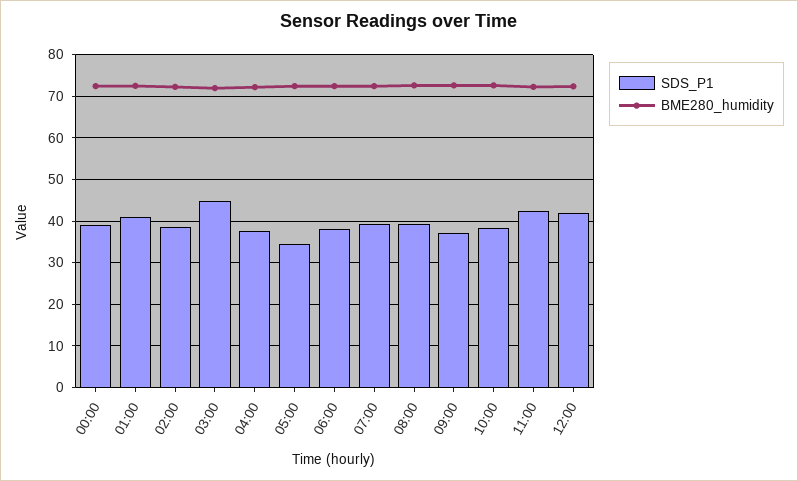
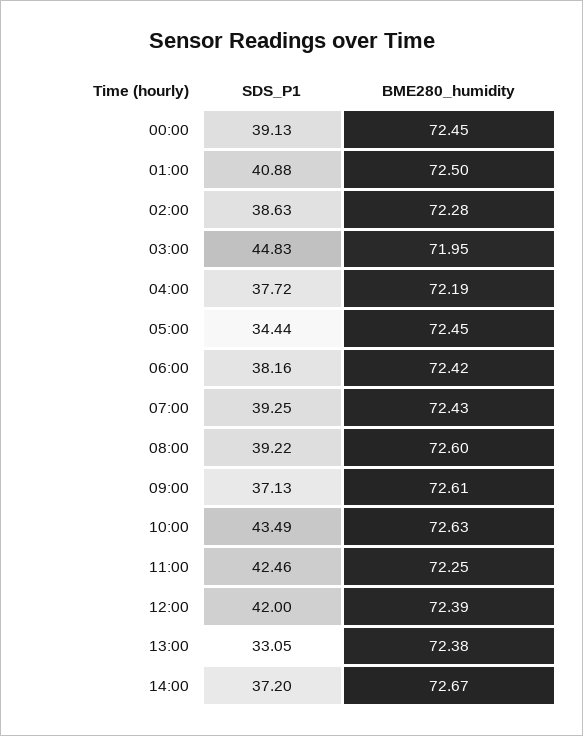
SDS_P1, 10:00: 38 -> 43.49
SDS_P1, 13:00: none -> 33.05
BME280_humidity, 13:00: none -> 72.38
SDS_P1, 14:00: none -> 37.2
BME280_humidity, 14:00: none -> 72.67

